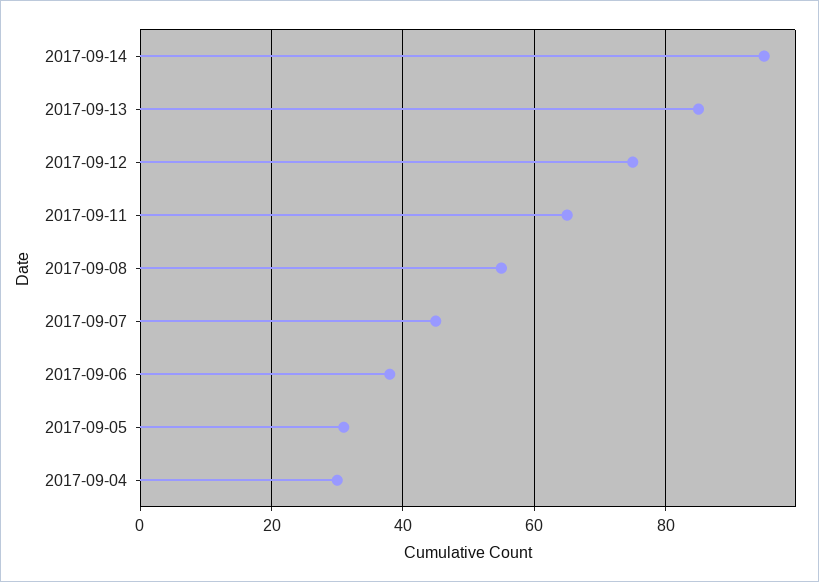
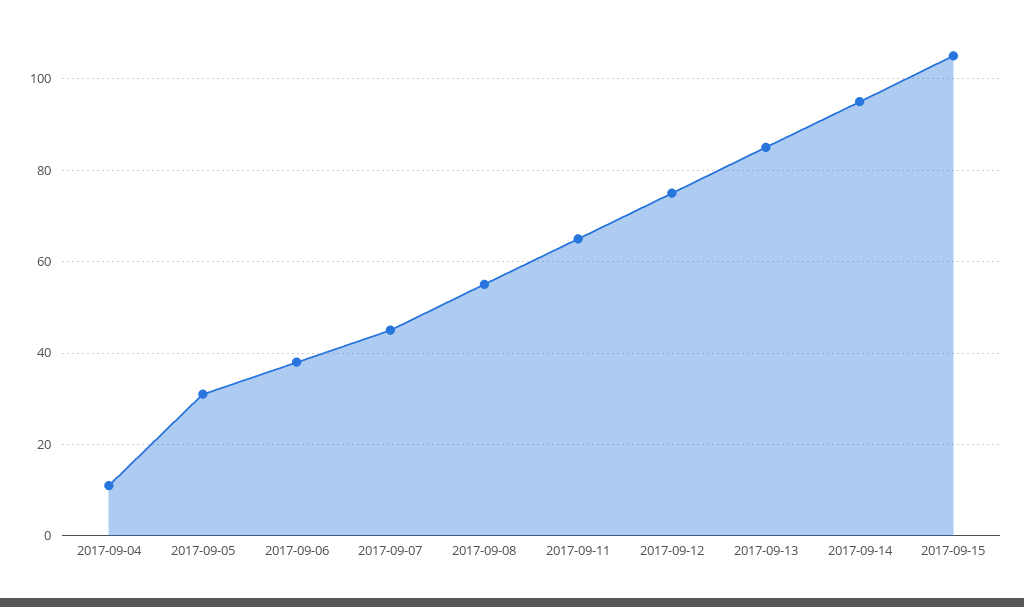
2017-09-04: 30 -> 10
2017-09-15: none -> 105

